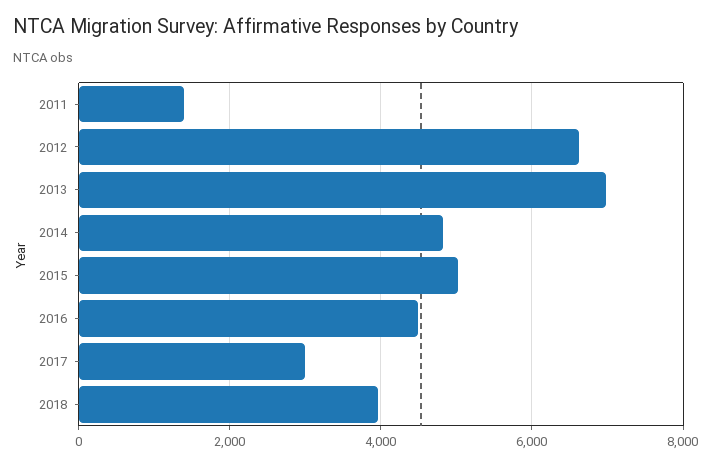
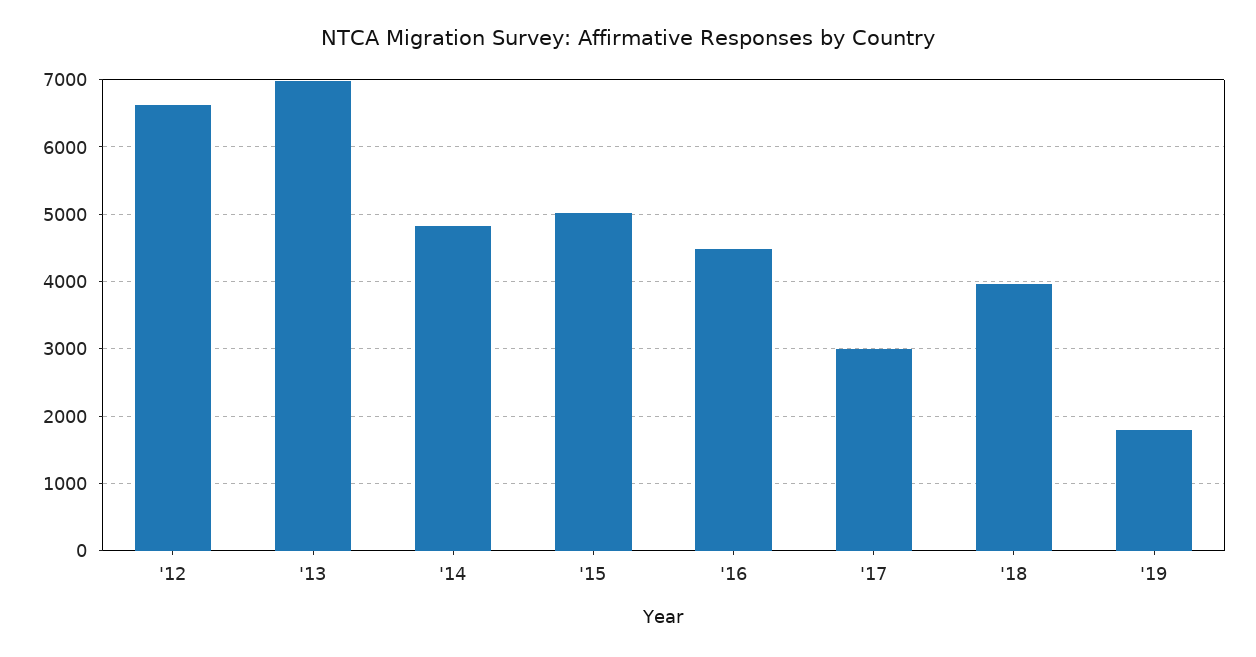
2011: 1400 -> none
'19: none -> 1800

